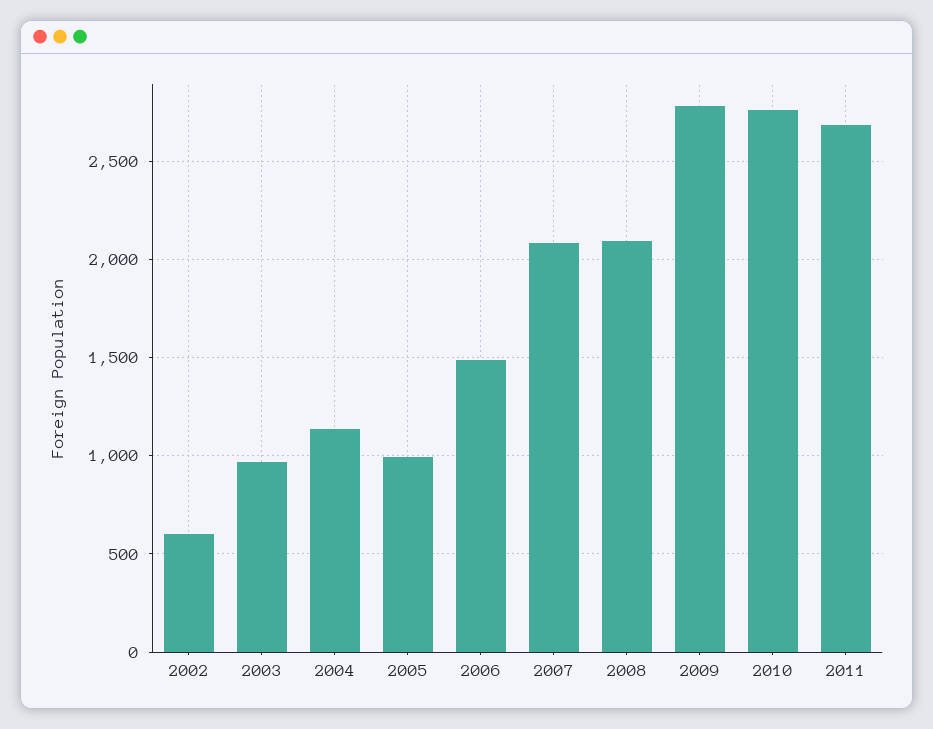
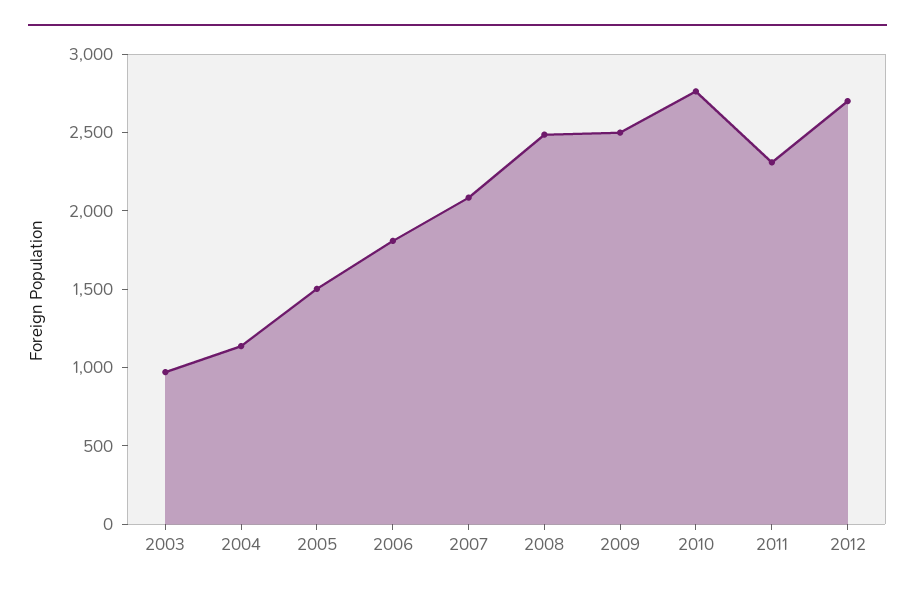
2002: 600 -> none
2005: 1000 -> 1500
2006: 1500 -> 1800
2008: 2100 -> 2500
2009: 2800 -> 2500
2011: 2700 -> 2300
2012: none -> 2700

